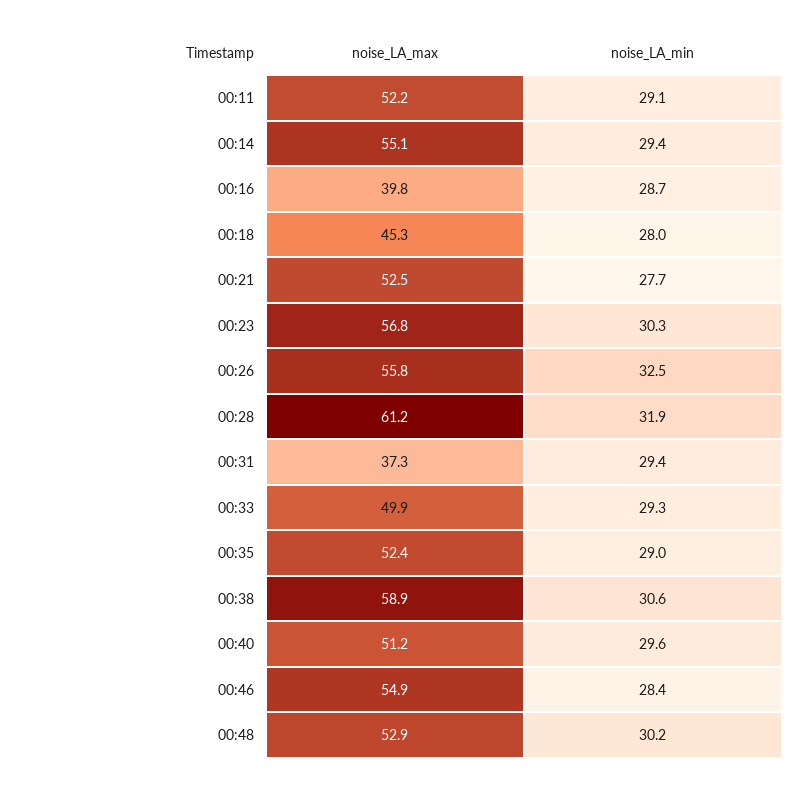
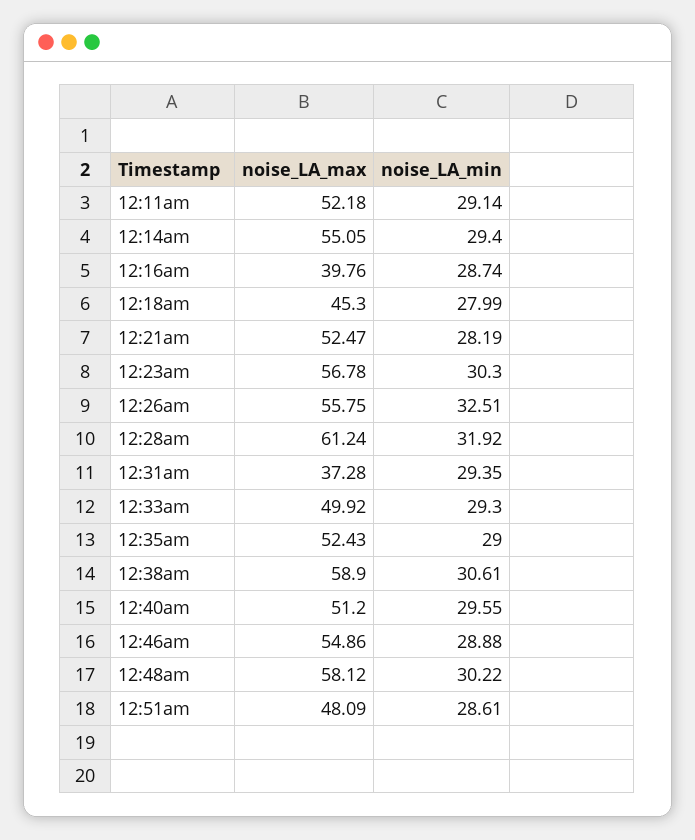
noise_LA_min, 00:21: 27.7 -> 28.19
noise_LA_min, 00:46: 28.4 -> 28.88
noise_LA_max, 00:48: 52.9 -> 58.12
noise_LA_max, 12:51am: none -> 48.09
noise_LA_min, 12:51am: none -> 28.61

